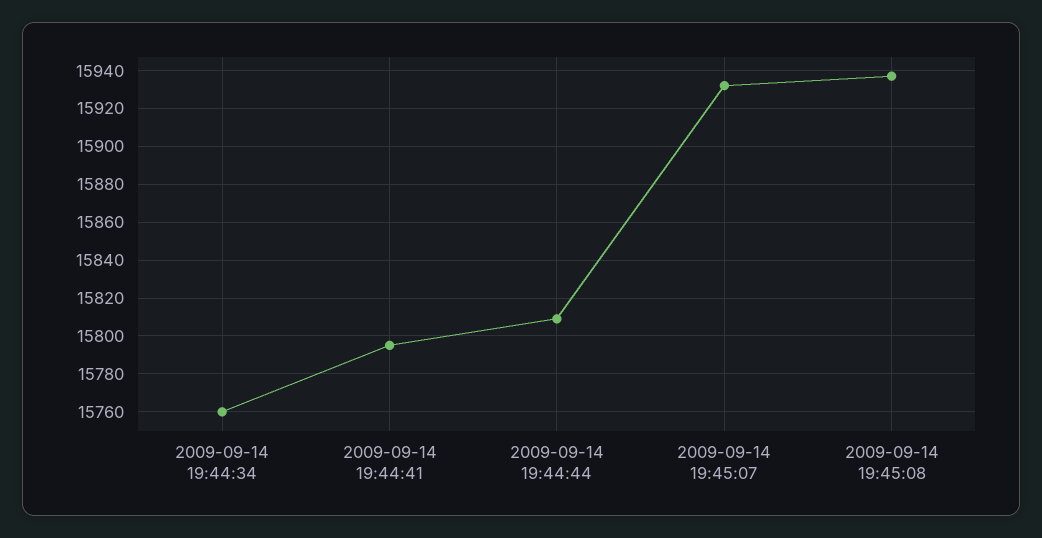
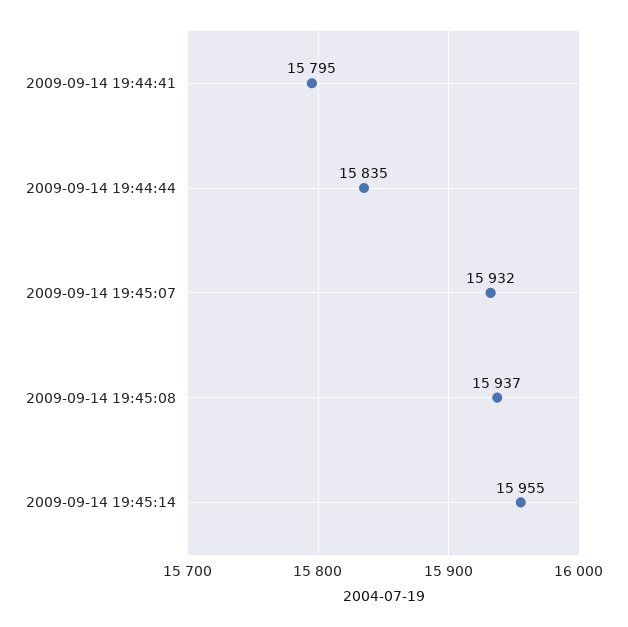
2009-09-14 19:44:34: 15760 -> none
2009-09-14 19:44:44: 15810 -> 15835
2009-09-14 19:45:14: none -> 15955

